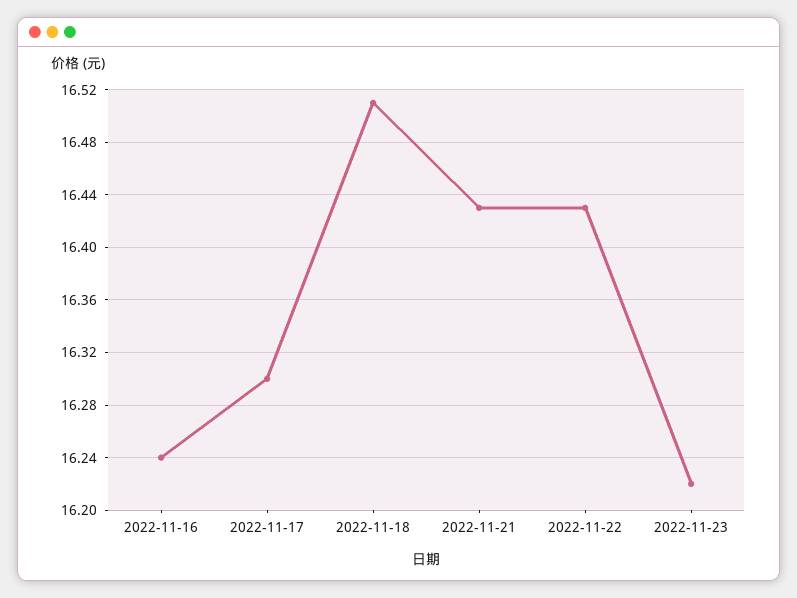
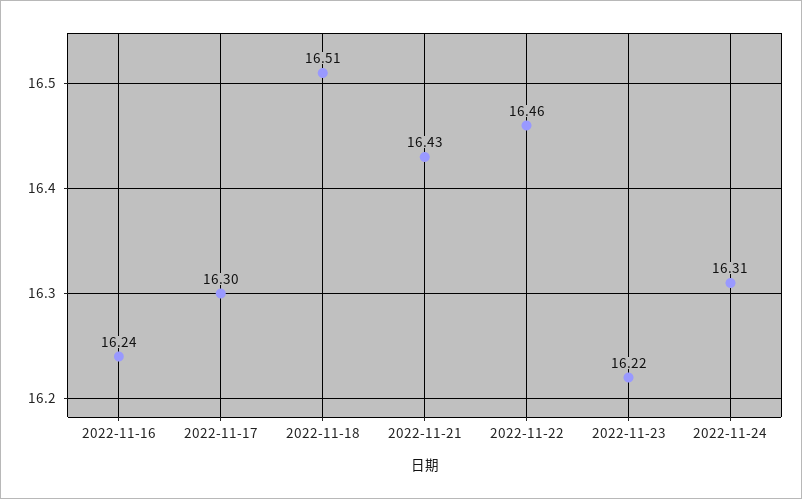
2022-11-22: 16.43 -> 16.46
2022-11-24: none -> 16.31

